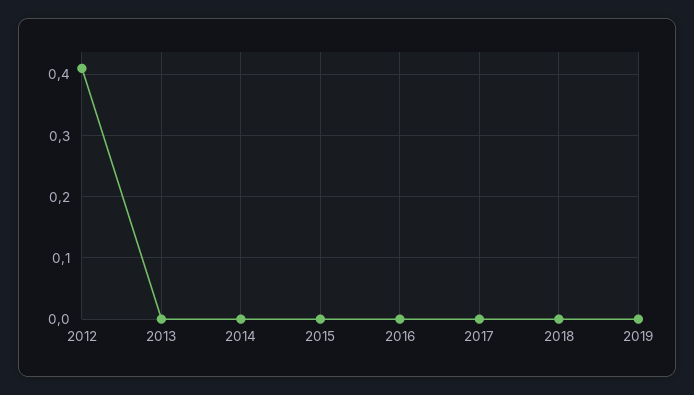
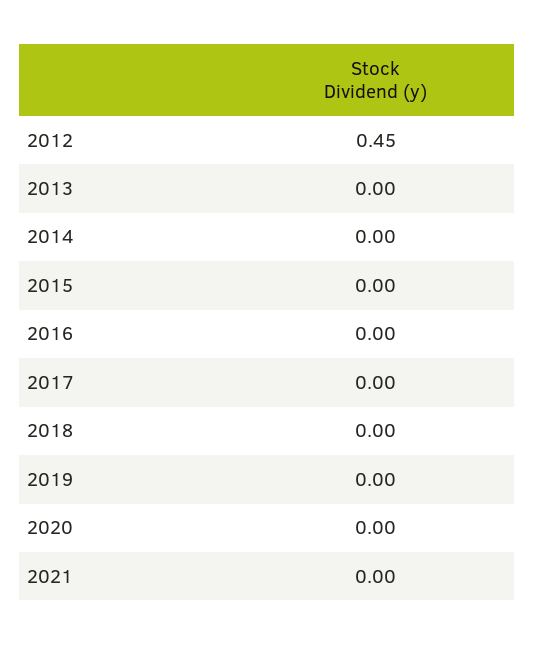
2012: 0.41 -> 0.45
2020: none -> 0
2021: none -> 0

